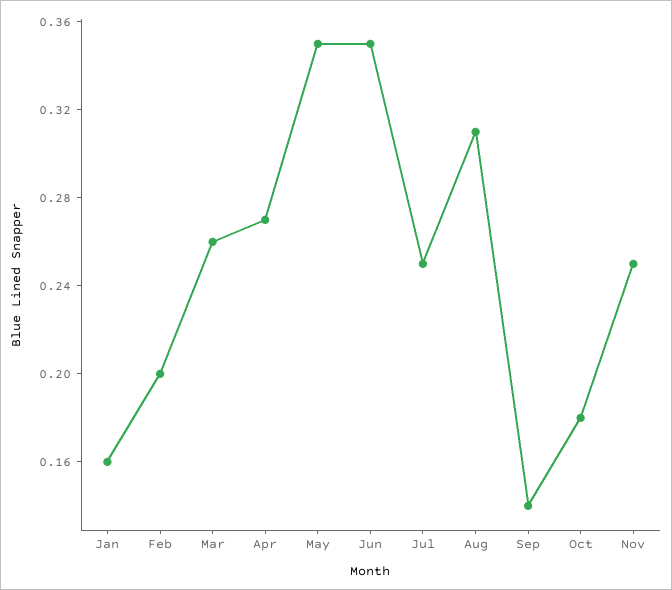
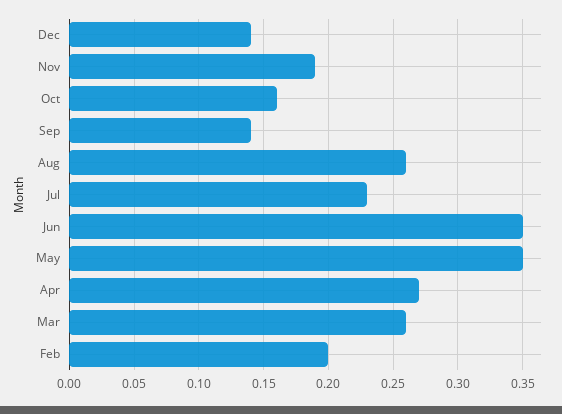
Jan: 0.16 -> none
Jul: 0.25 -> 0.23
Aug: 0.31 -> 0.26
Oct: 0.18 -> 0.16
Nov: 0.25 -> 0.19
Dec: none -> 0.14

